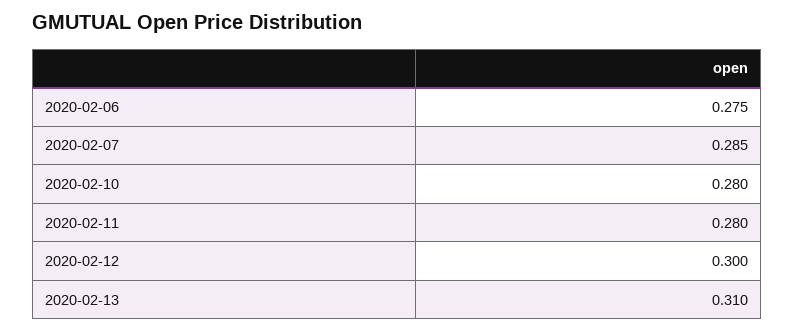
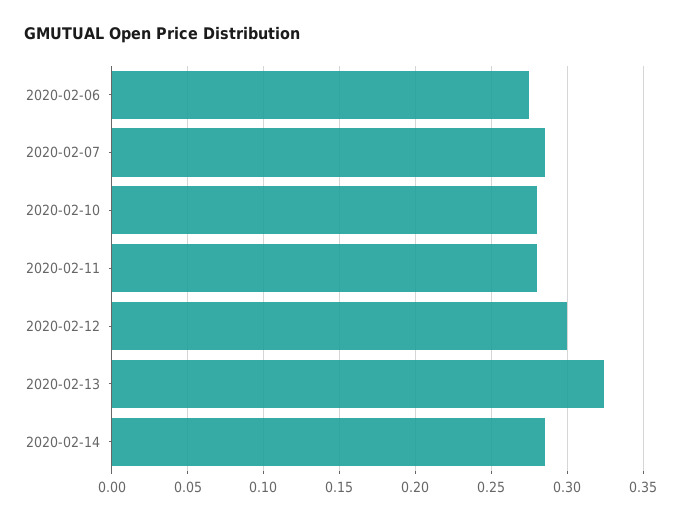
2020-02-13: 0.31 -> 0.325
2020-02-14: none -> 0.285

